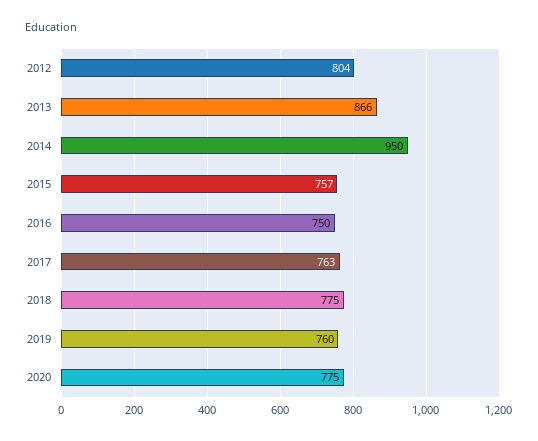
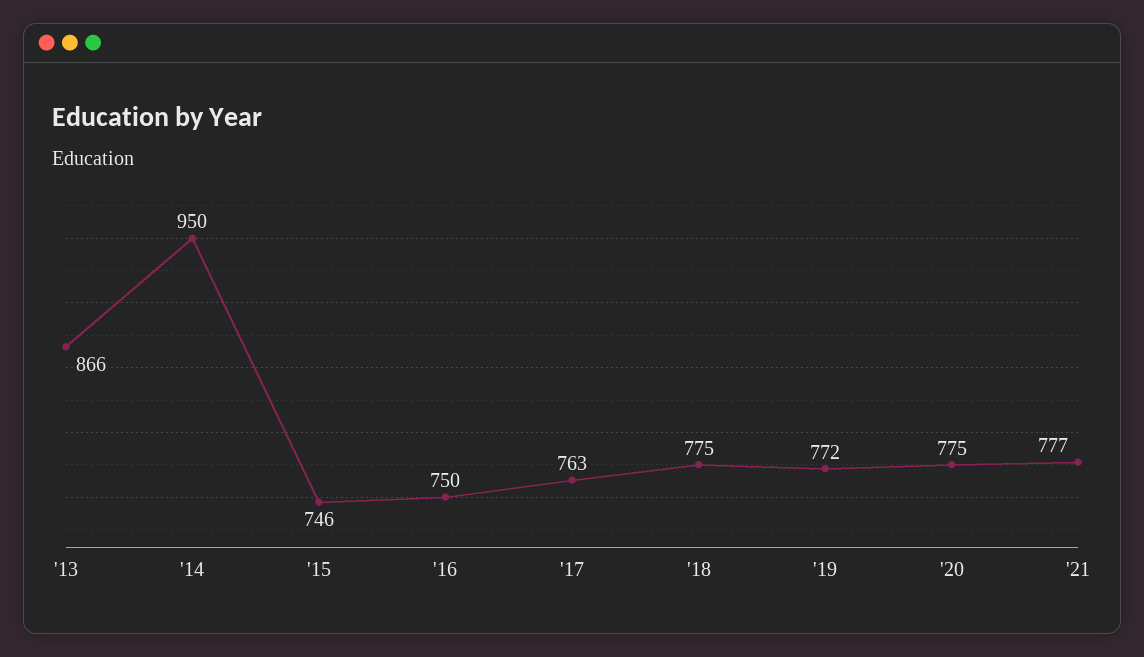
2012: 804 -> none
2015: 757 -> 746
2019: 760 -> 772
'21: none -> 777

